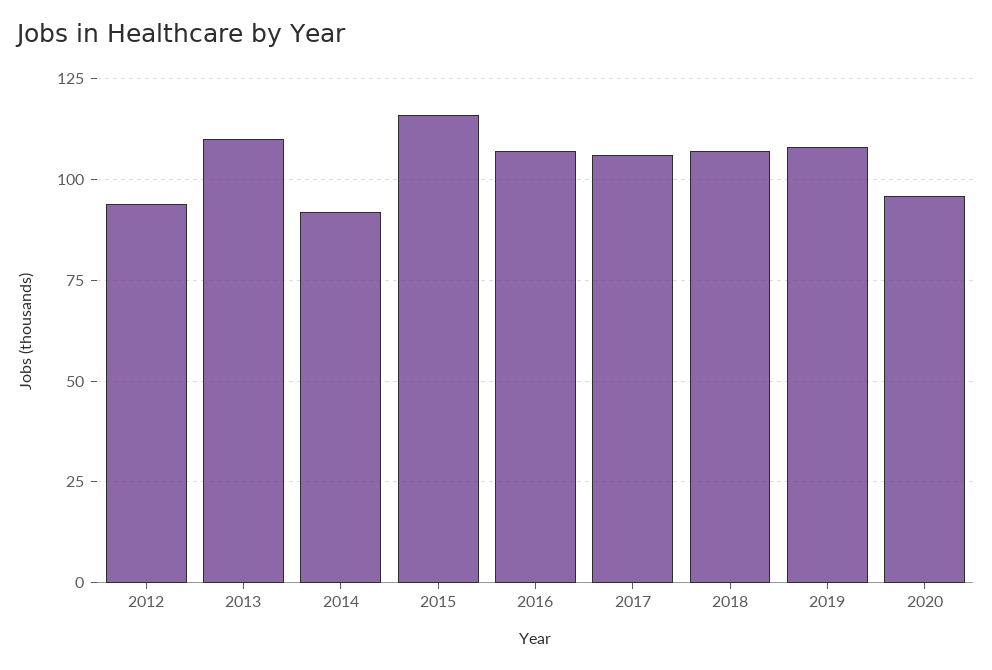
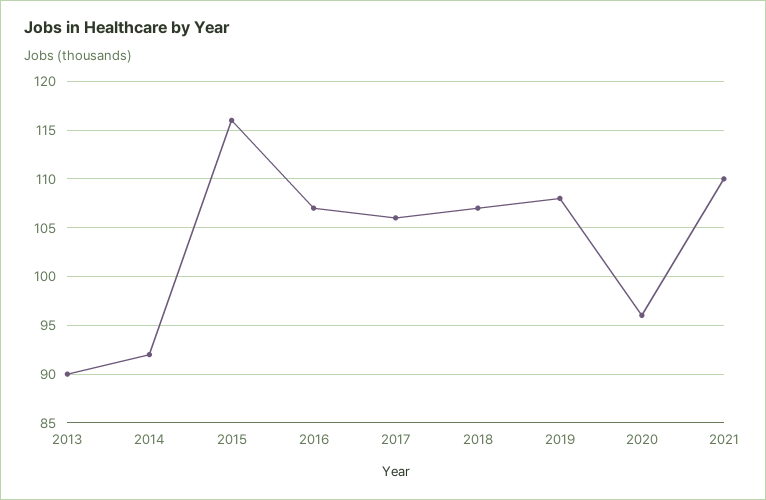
2012: 95 -> none
2013: 110 -> 90
2021: none -> 110

